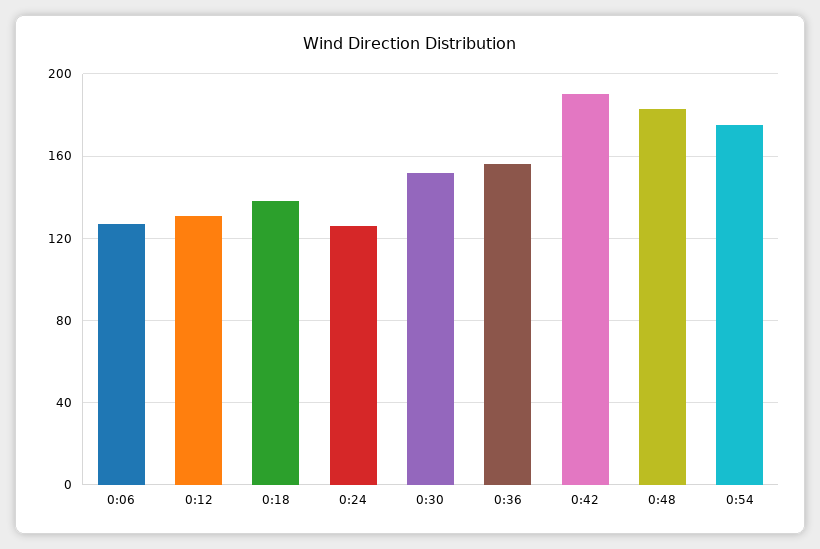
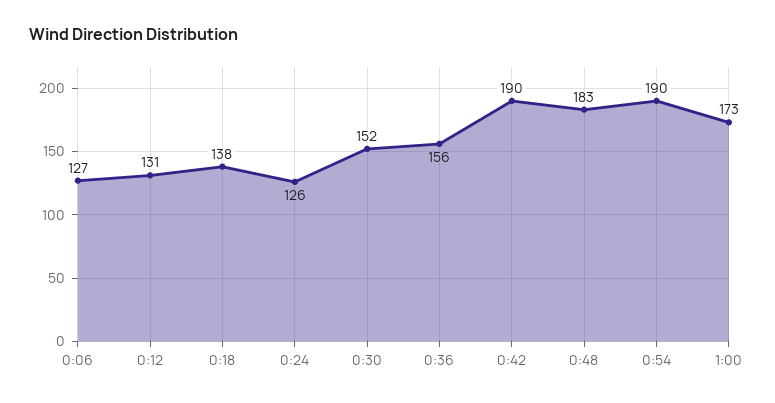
0:54: 175 -> 190
1:00: none -> 173

